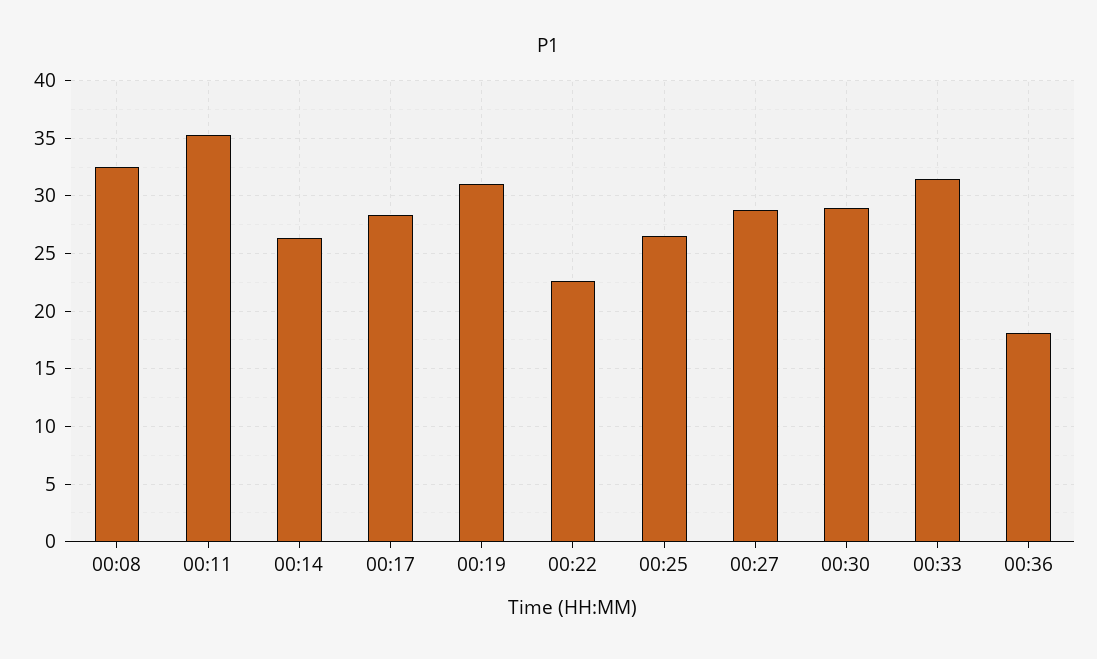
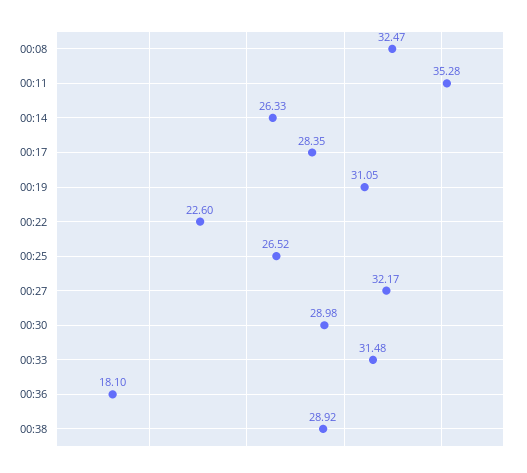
00:27: 29 -> 32.17
00:38: none -> 28.92

